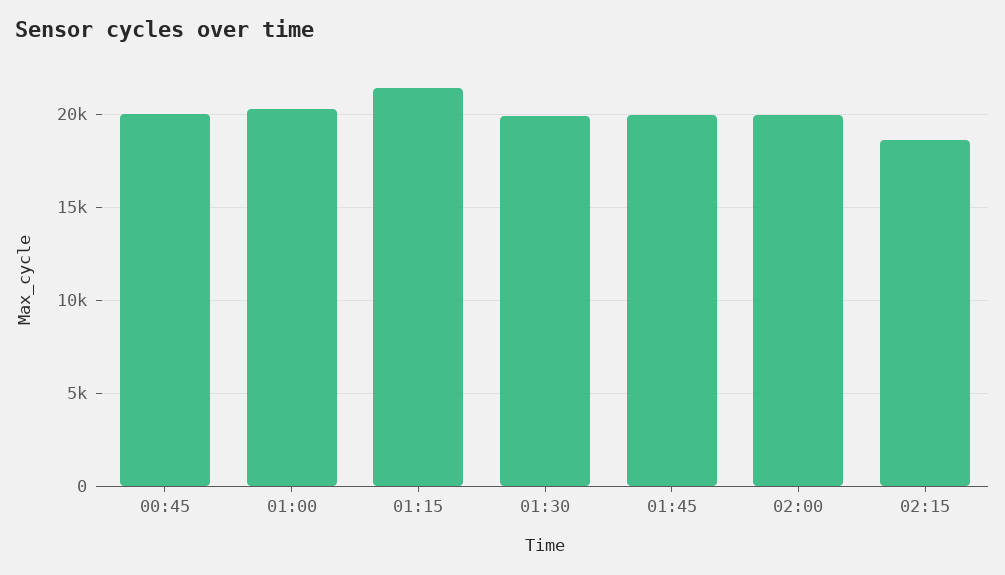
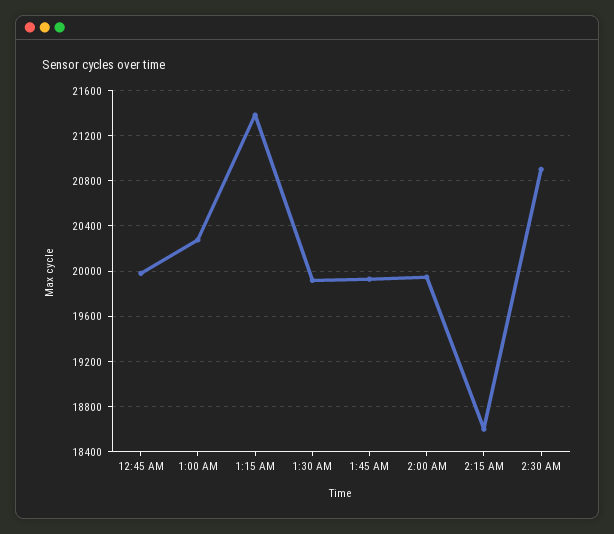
2:30 AM: none -> 20900

